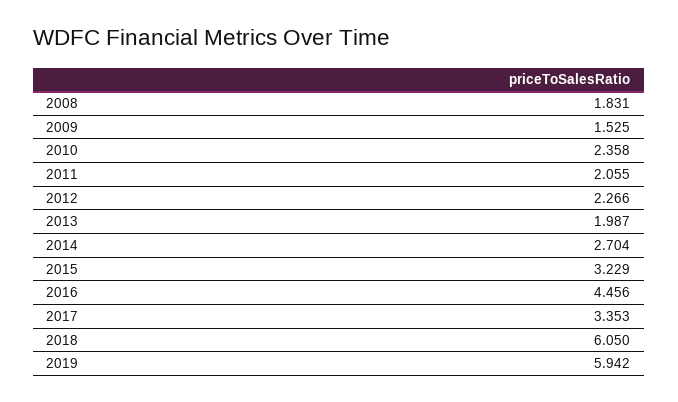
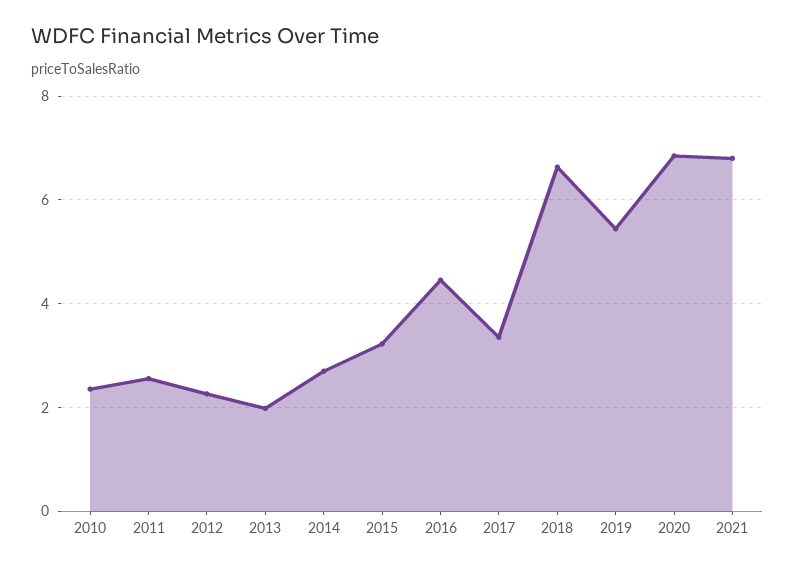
2008: 1.831 -> none
2009: 1.525 -> none
2011: 2.055 -> 2.6
2018: 6.05 -> 6.6
2019: 5.942 -> 5.4
2020: none -> 6.8
2021: none -> 6.8

